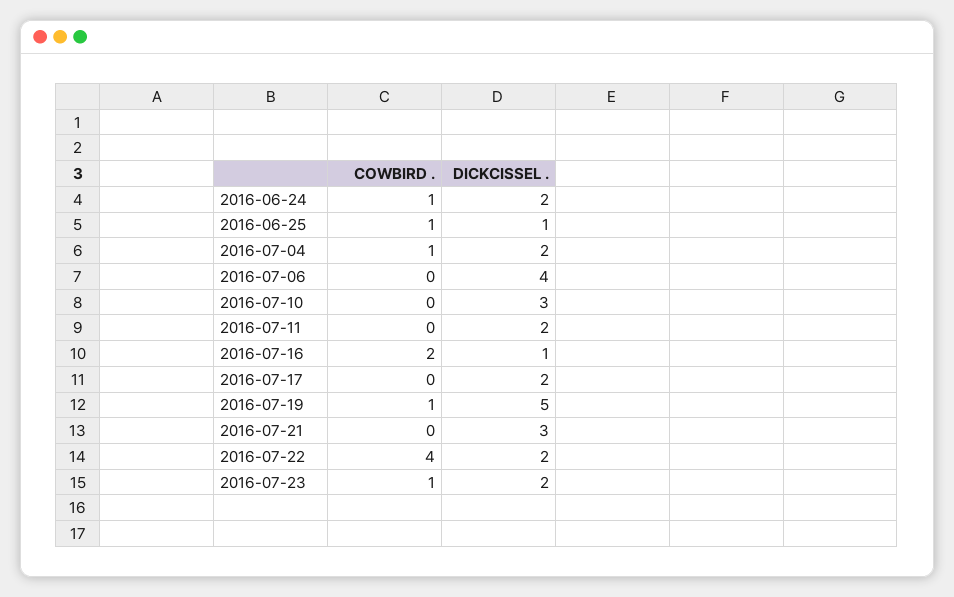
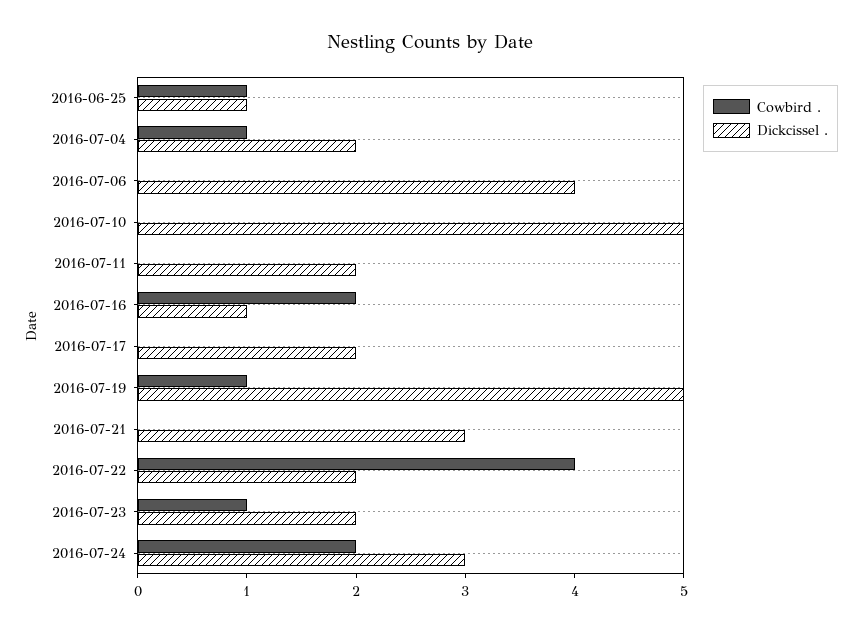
COWBIRD ., 2016-06-24: 1 -> none
DICKCISSEL ., 2016-06-24: 2 -> none
DICKCISSEL ., 2016-07-10: 3 -> 5
COWBIRD ., 2016-07-24: none -> 2
DICKCISSEL ., 2016-07-24: none -> 3

